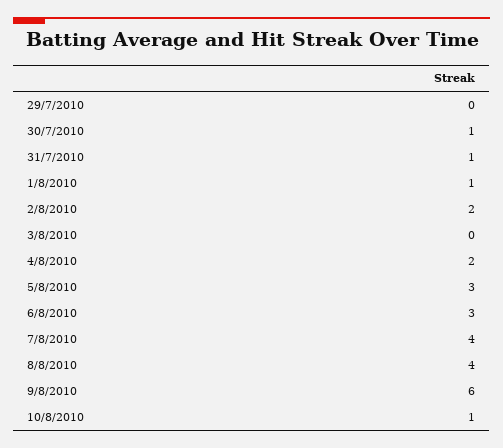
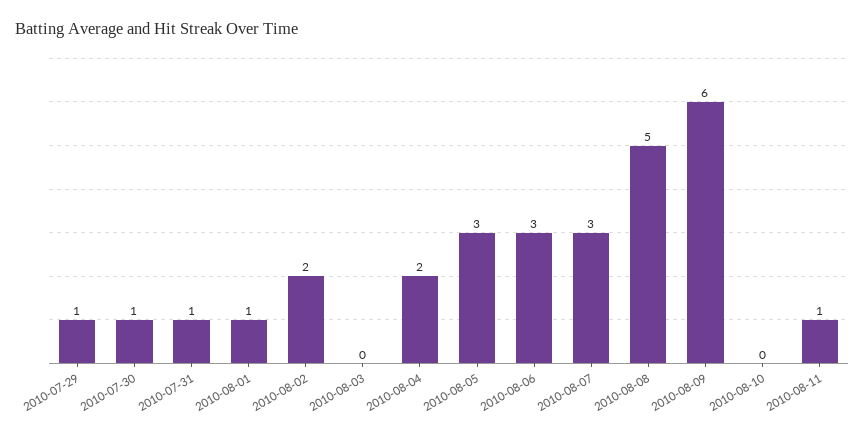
29/7/2010: 0 -> 1
7/8/2010: 4 -> 3
8/8/2010: 4 -> 5
10/8/2010: 1 -> 0
2010-08-11: none -> 1

